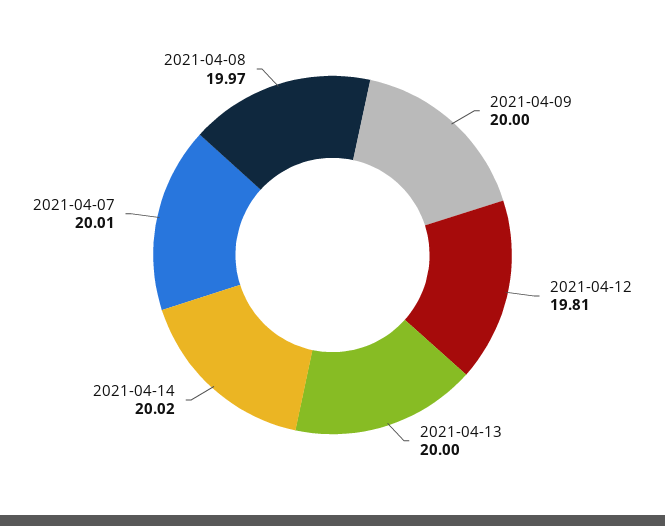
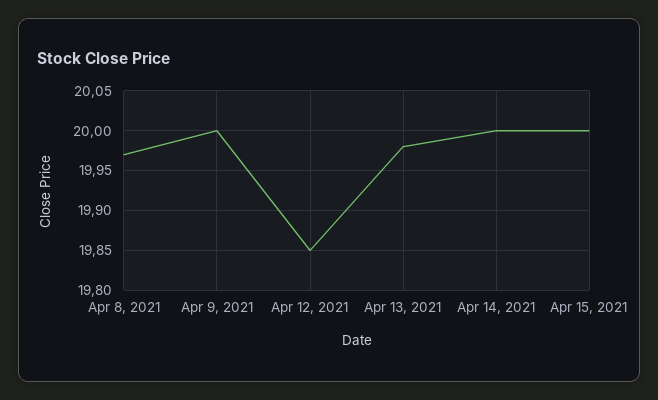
2021-04-12: 19.81 -> 19.85
2021-04-13: 20 -> 19.98
2021-04-14: 20.02 -> 20
2021-04-07: 20.01 -> none
Apr 15, 2021: none -> 20

